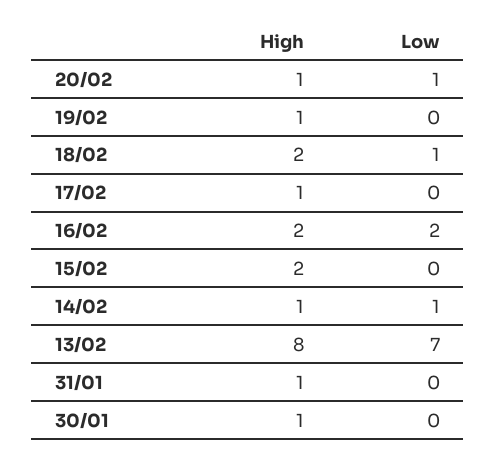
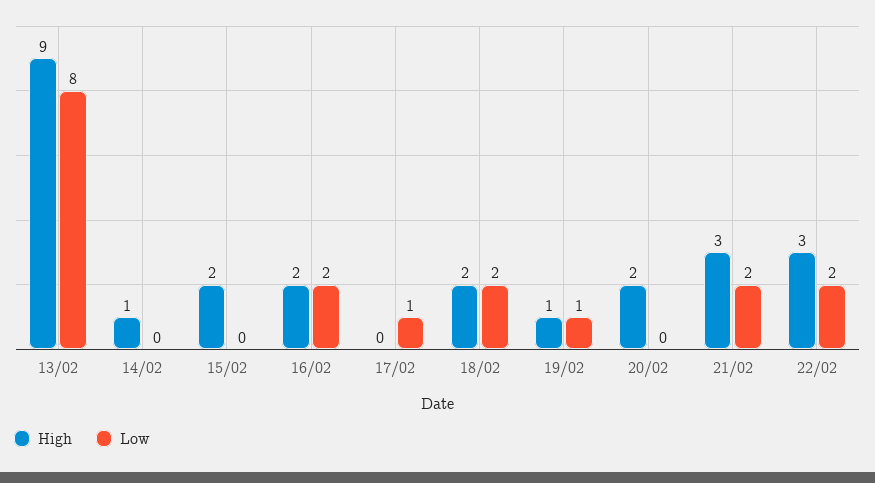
High, 20/02: 1 -> 2
Low, 20/02: 1 -> 0
Low, 19/02: 0 -> 1
Low, 18/02: 1 -> 2
High, 17/02: 1 -> 0
Low, 17/02: 0 -> 1
Low, 14/02: 1 -> 0
High, 13/02: 8 -> 9
Low, 13/02: 7 -> 8
High, 31/01: 1 -> none
Low, 31/01: 0 -> none
High, 30/01: 1 -> none
Low, 30/01: 0 -> none
High, 21/02: none -> 3
Low, 21/02: none -> 2
High, 22/02: none -> 3
Low, 22/02: none -> 2

